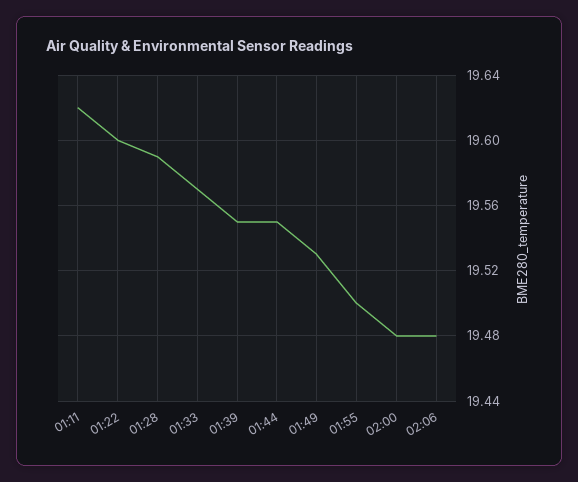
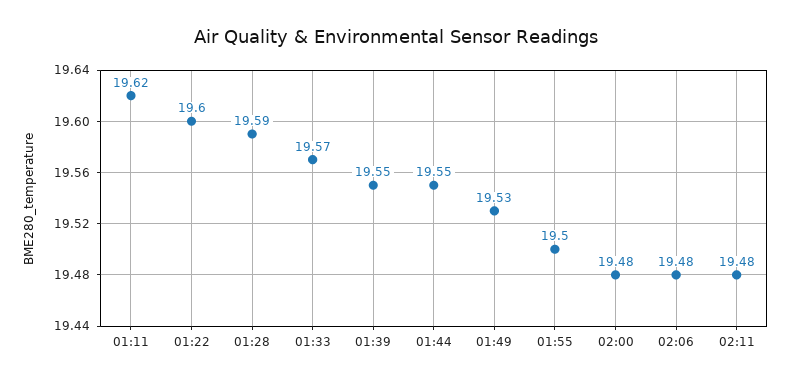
02:11: none -> 19.48

